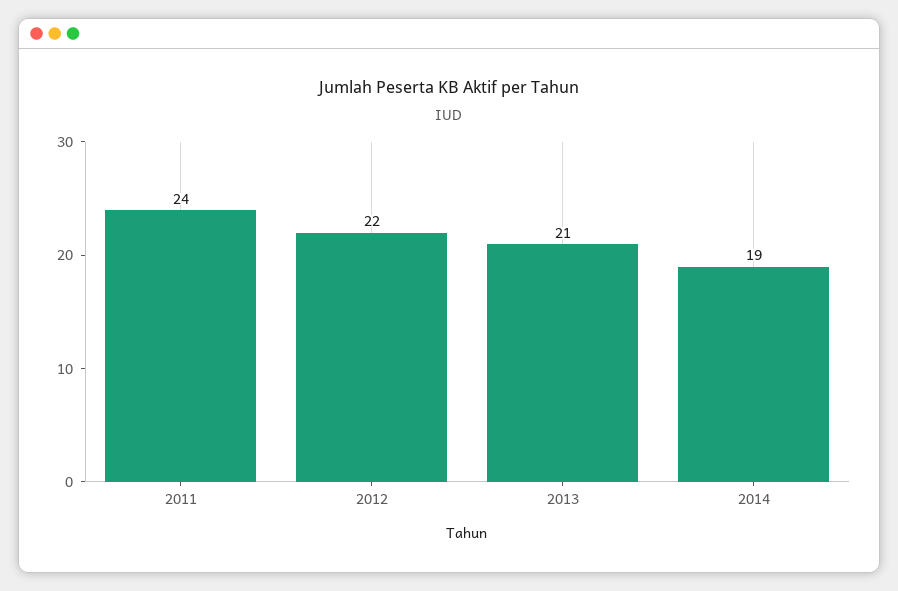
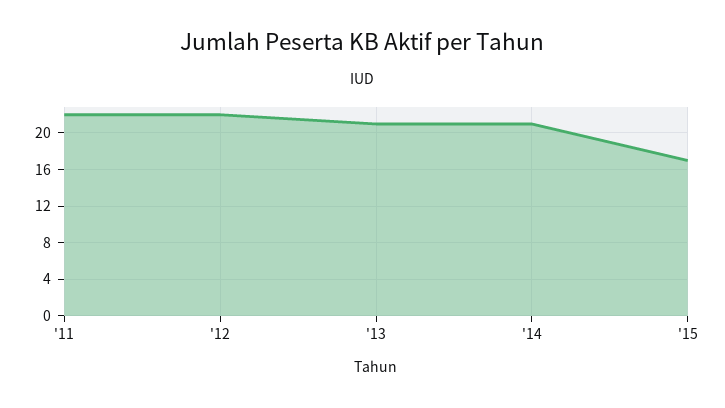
2011: 24 -> 22
2014: 19 -> 21
'15: none -> 17

